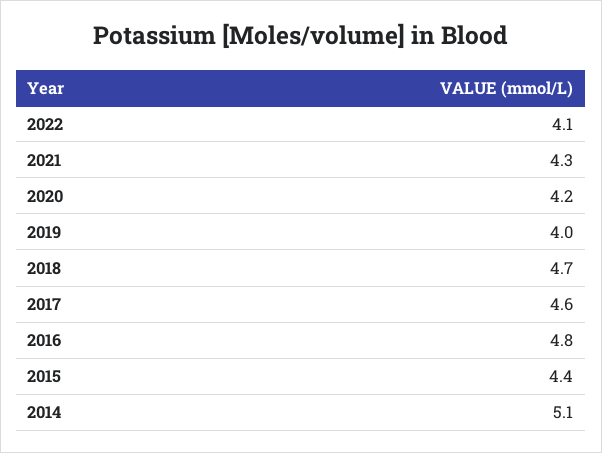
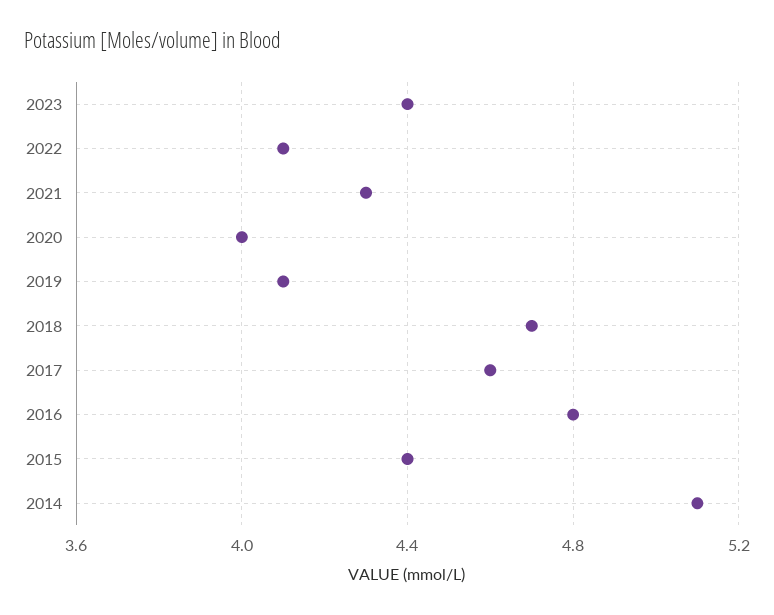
2020: 4.2 -> 4
2019: 4 -> 4.1
2023: none -> 4.4

